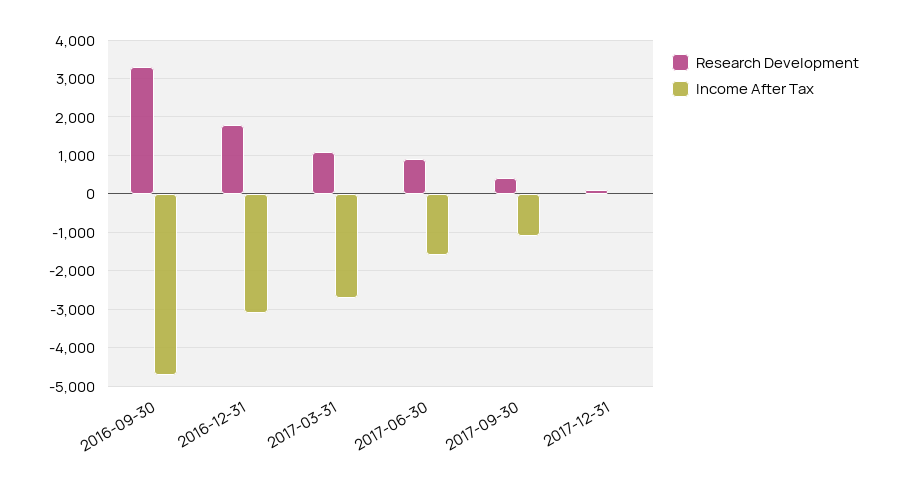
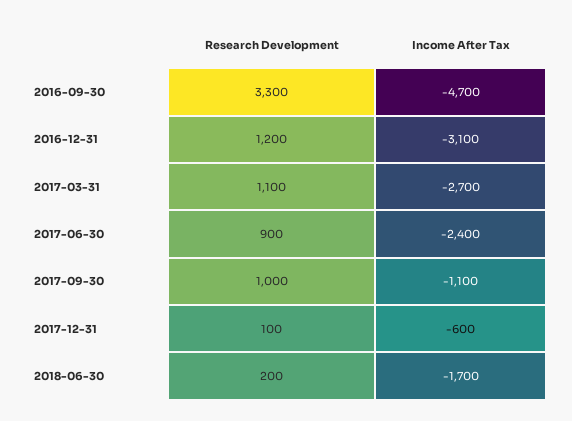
Research Development, 2016-12-31: 1800 -> 1200
Income After Tax, 2017-06-30: -1600 -> -2400
Research Development, 2017-09-30: 400 -> 1000
Income After Tax, 2017-12-31: 0 -> -600
Research Development, 2018-06-30: none -> 200
Income After Tax, 2018-06-30: none -> -1700

